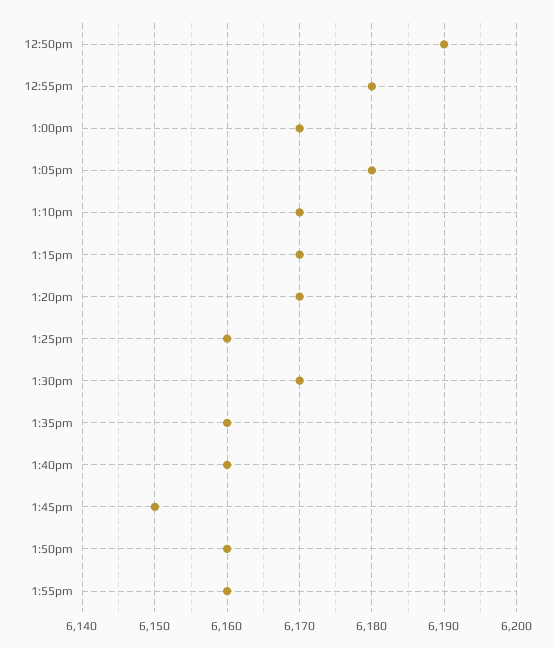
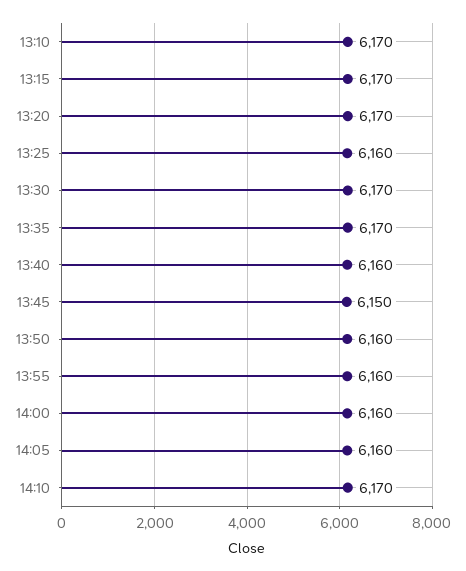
12:50pm: 6190 -> none
12:55pm: 6180 -> none
1:00pm: 6170 -> none
1:05pm: 6180 -> none
1:35pm: 6160 -> 6170
14:00: none -> 6160
14:05: none -> 6160
14:10: none -> 6170

